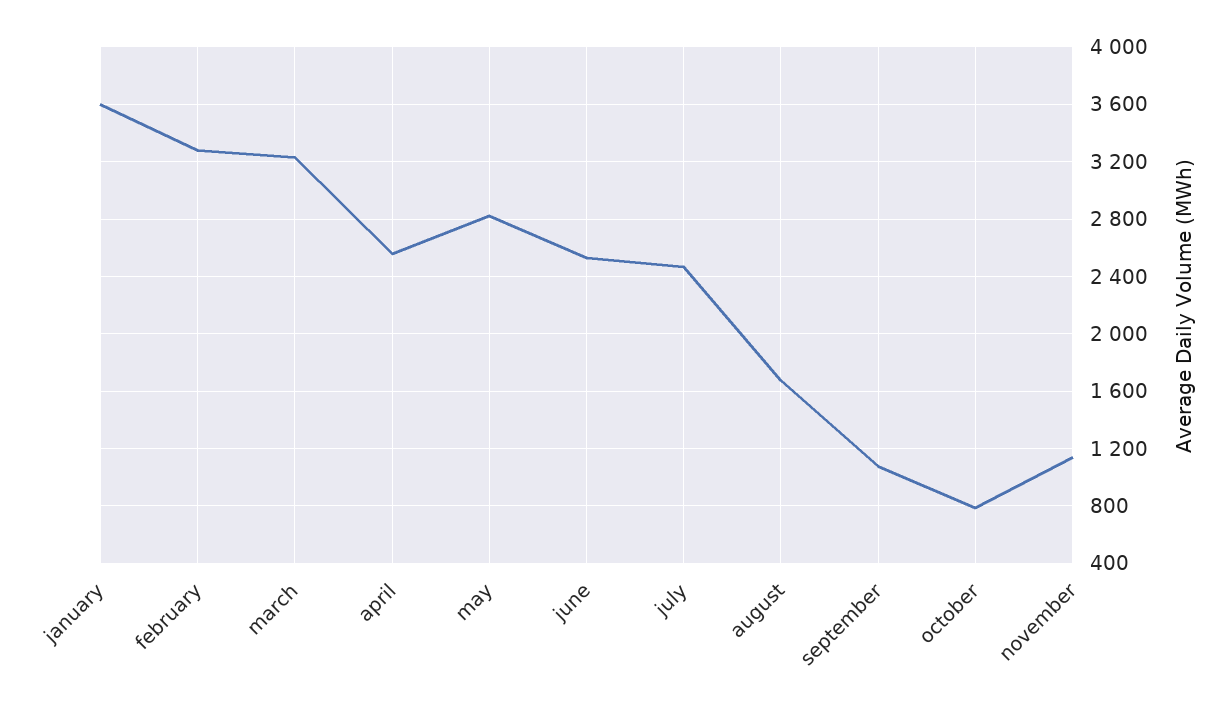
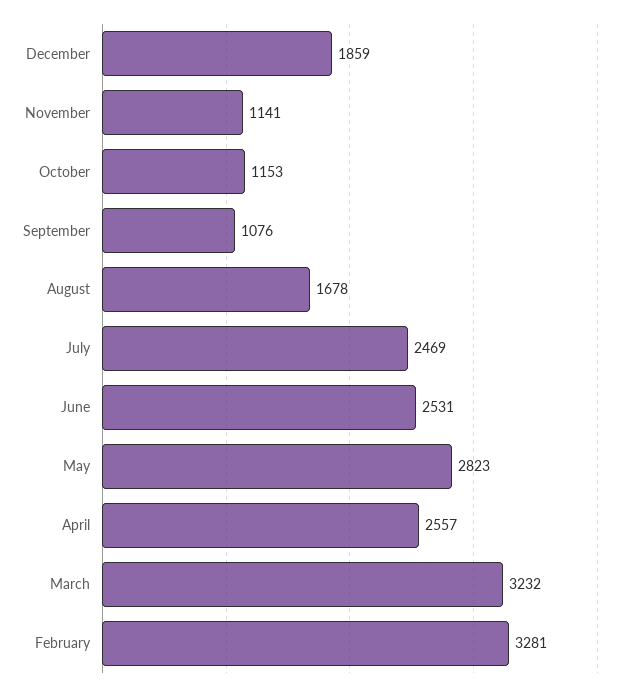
january: 3600 -> none
october: 800 -> 1153
December: none -> 1859

